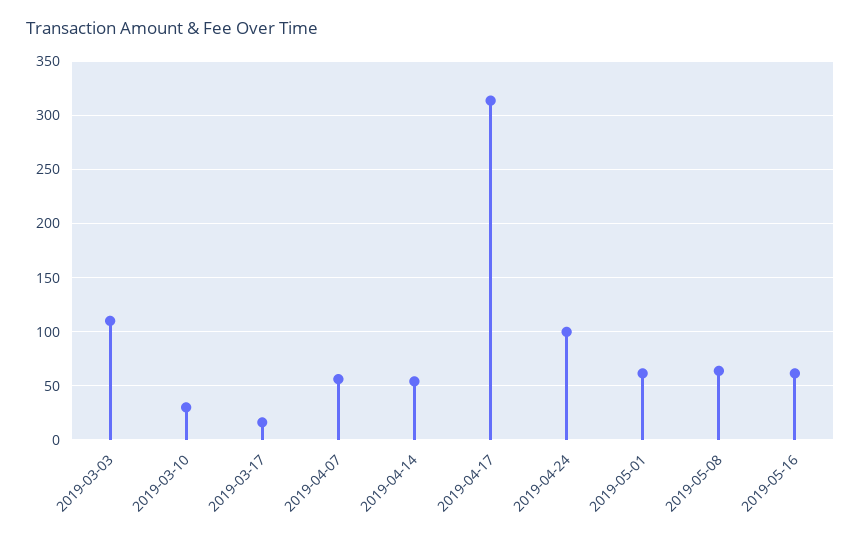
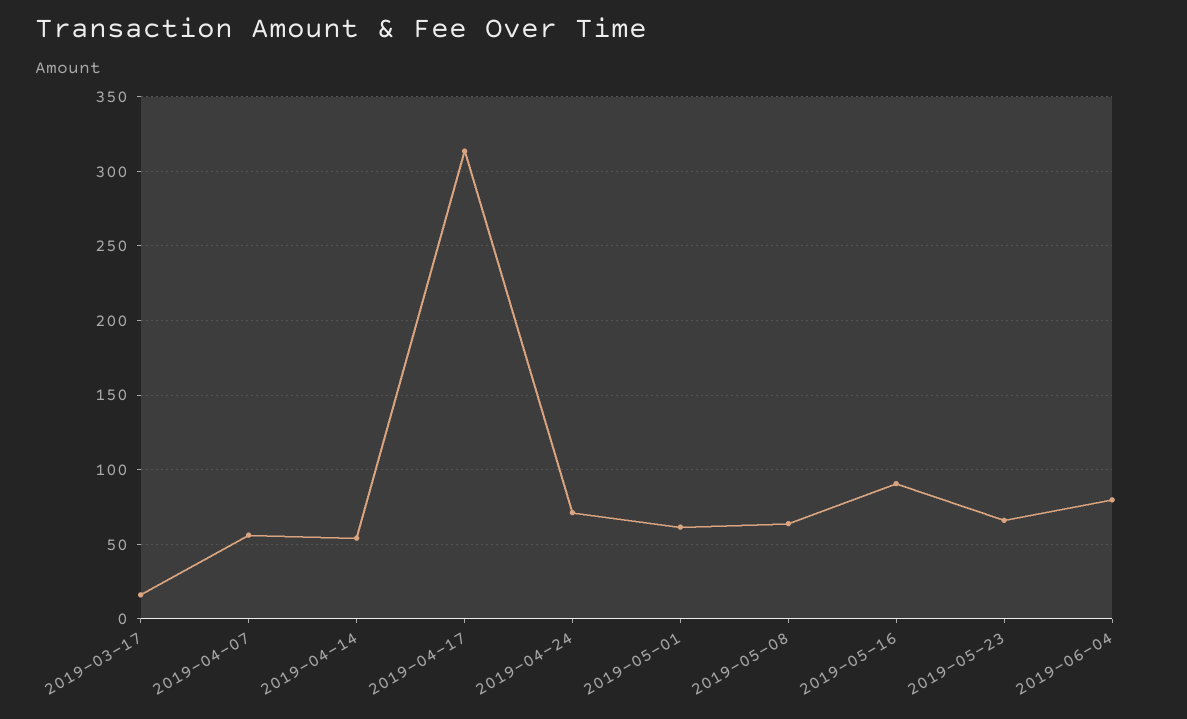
2019-03-03: 110 -> none
2019-03-10: 30 -> none
2019-04-24: 100 -> 70
2019-05-16: 60 -> 90
2019-05-23: none -> 65
2019-06-04: none -> 80

